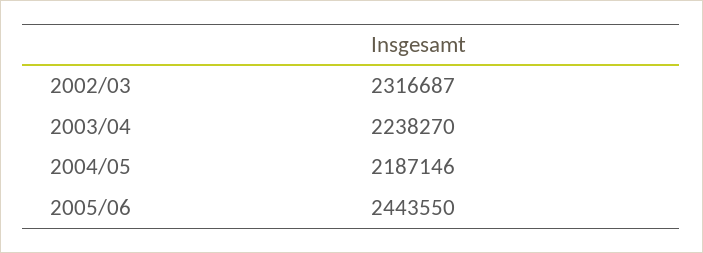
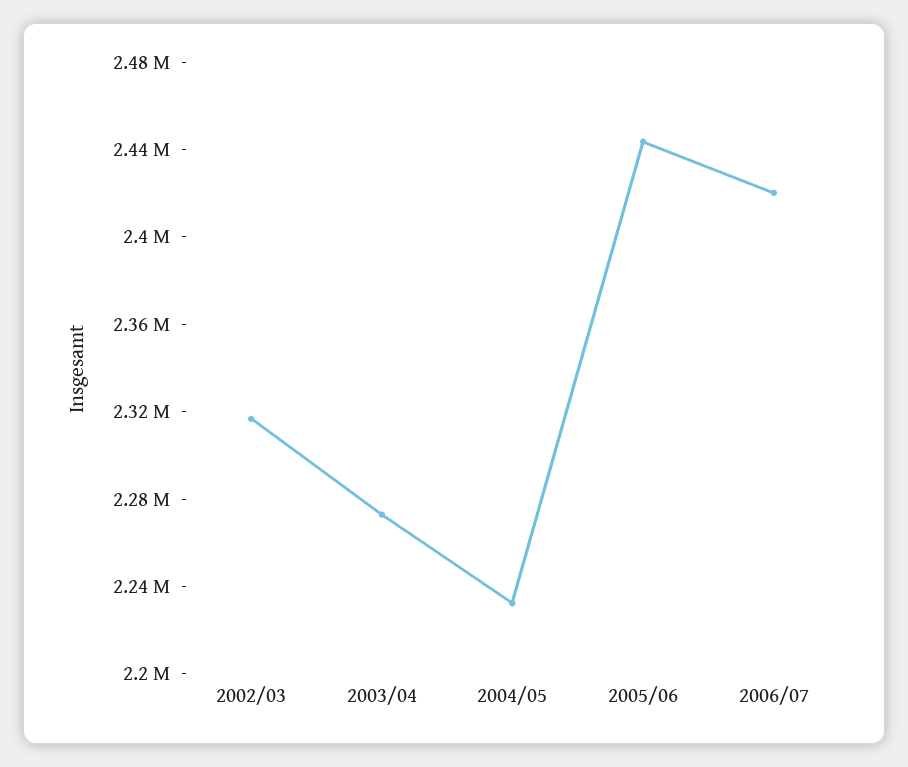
2003/04: 2238270 -> 2270000
2004/05: 2187146 -> 2230000
2006/07: none -> 2420000

